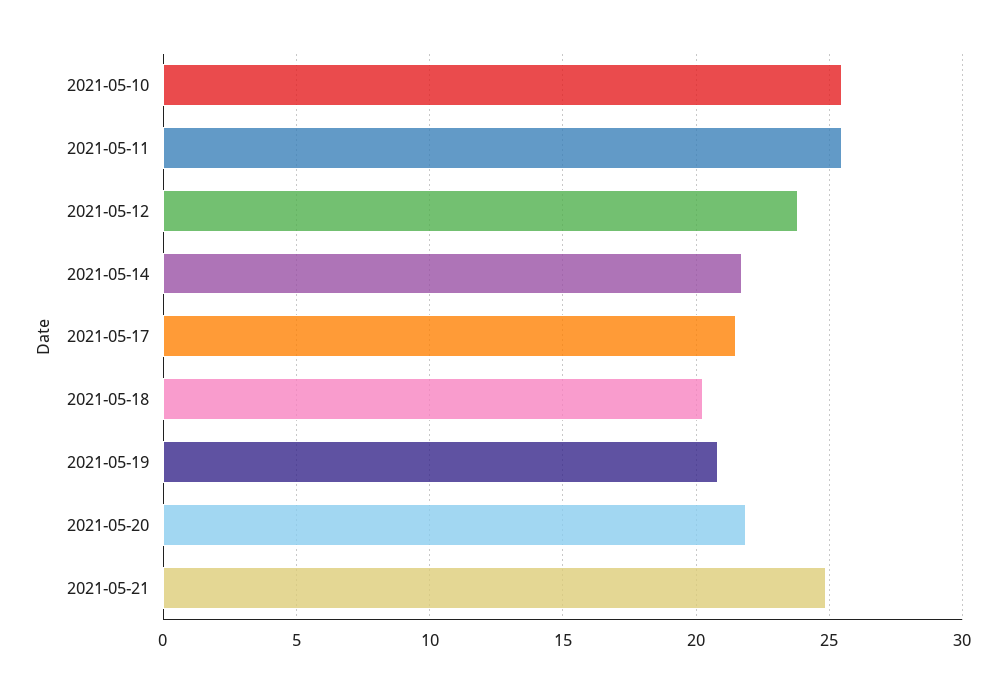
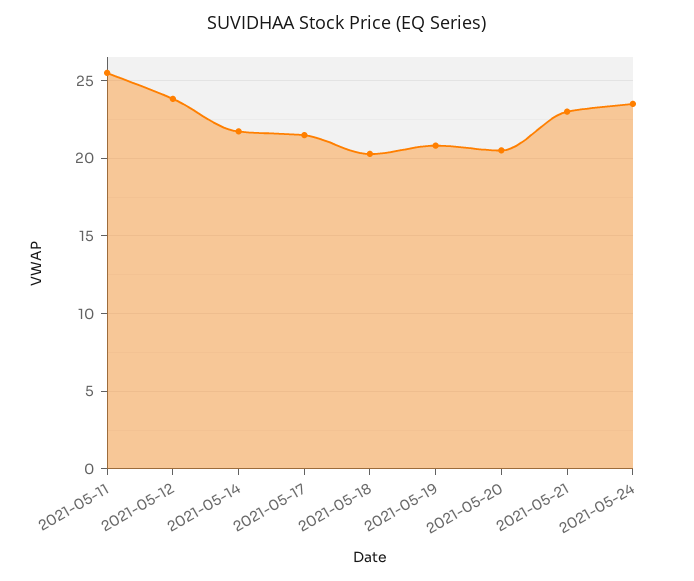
2021-05-10: 25.5 -> none
2021-05-20: 22 -> 20.5
2021-05-21: 25 -> 23
2021-05-24: none -> 23.5

